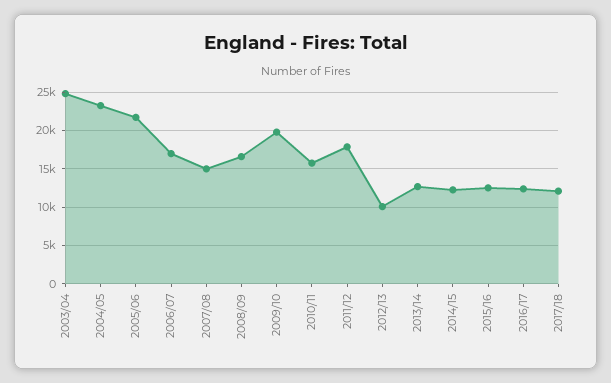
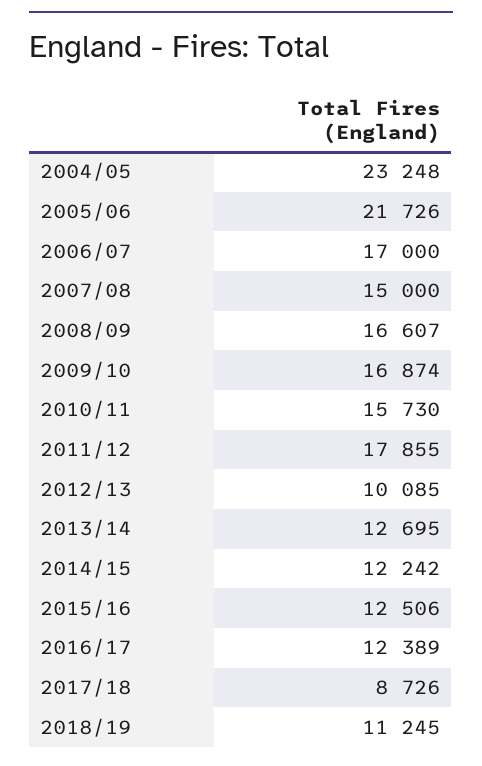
2003/04: 25000 -> none
2009/10: 20000 -> 16874
2017/18: 12000 -> 8726
2018/19: none -> 11245

